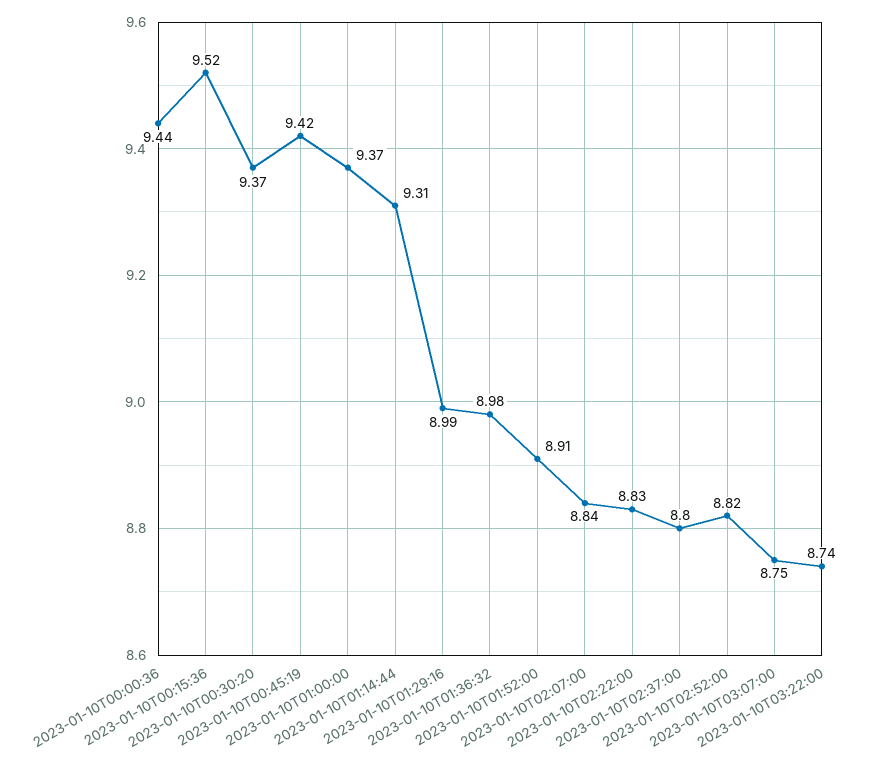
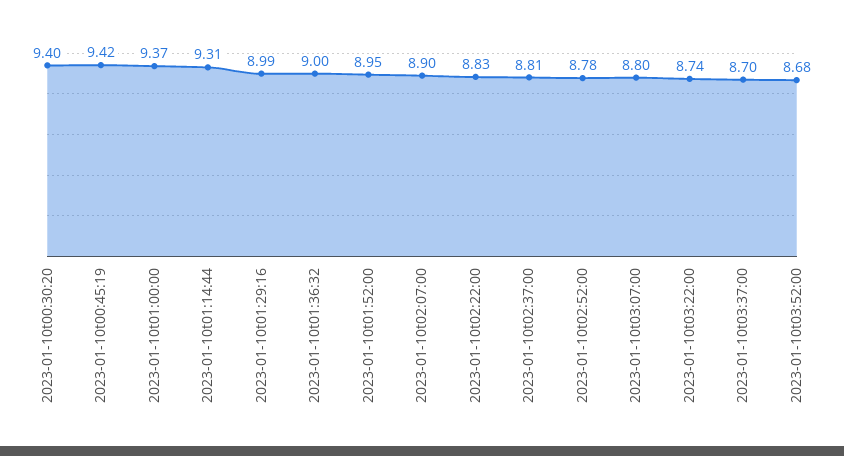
2023-01-10T00:00:36: 9.44 -> none
2023-01-10T00:15:36: 9.52 -> none
2023-01-10T00:30:20: 9.37 -> 9.4
2023-01-10T01:36:32: 8.98 -> 9
2023-01-10T01:52:00: 8.91 -> 8.95
2023-01-10T02:07:00: 8.84 -> 8.9
2023-01-10T02:37:00: 8.8 -> 8.81
2023-01-10T02:52:00: 8.82 -> 8.78
2023-01-10T03:07:00: 8.75 -> 8.8
2023-01-10t03:37:00: none -> 8.7
2023-01-10t03:52:00: none -> 8.68

